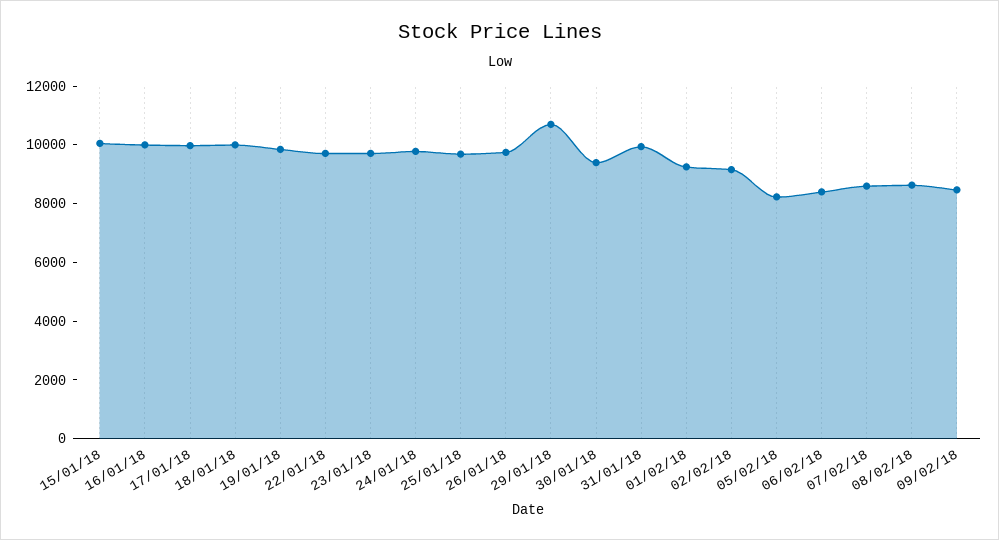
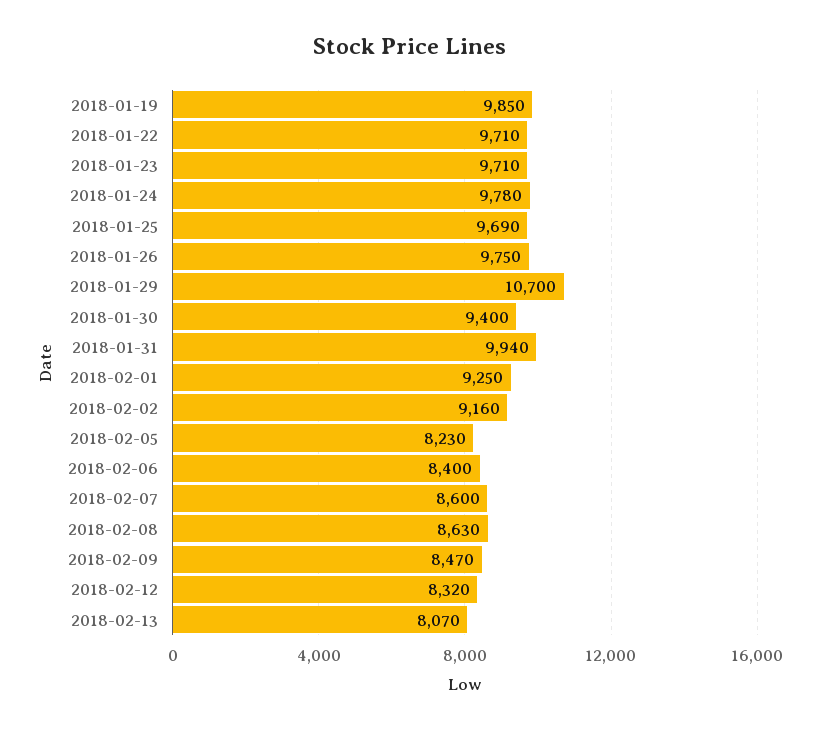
15/01/18: 10000 -> none
16/01/18: 10000 -> none
17/01/18: 10000 -> none
18/01/18: 10000 -> none
2018-02-12: none -> 8320
2018-02-13: none -> 8070

